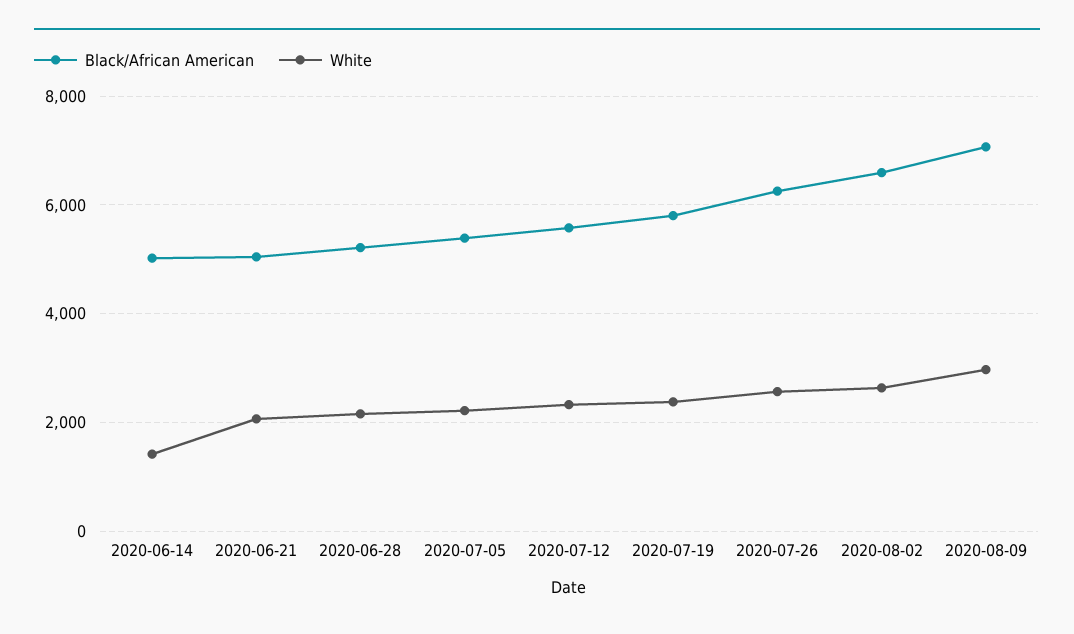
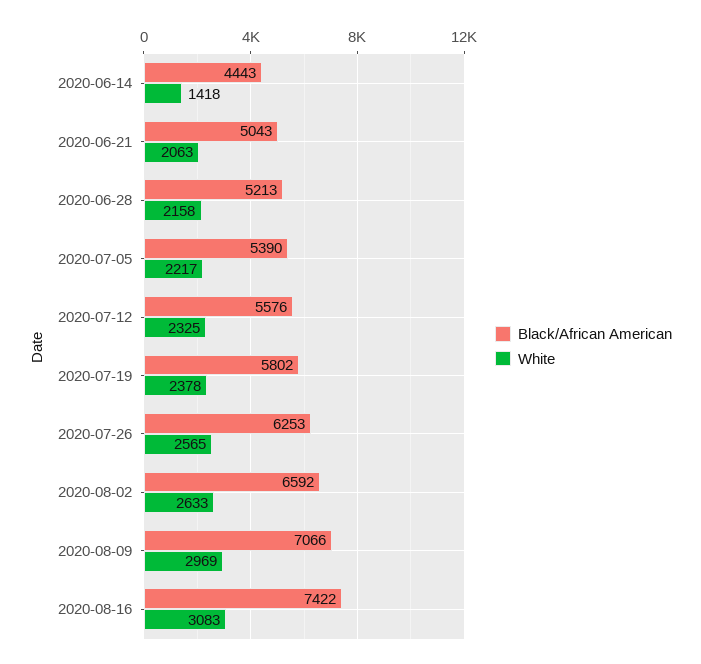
Black/African American, 2020-06-14: 5000 -> 4443
Black/African American, 2020-08-16: none -> 7422
White, 2020-08-16: none -> 3083

